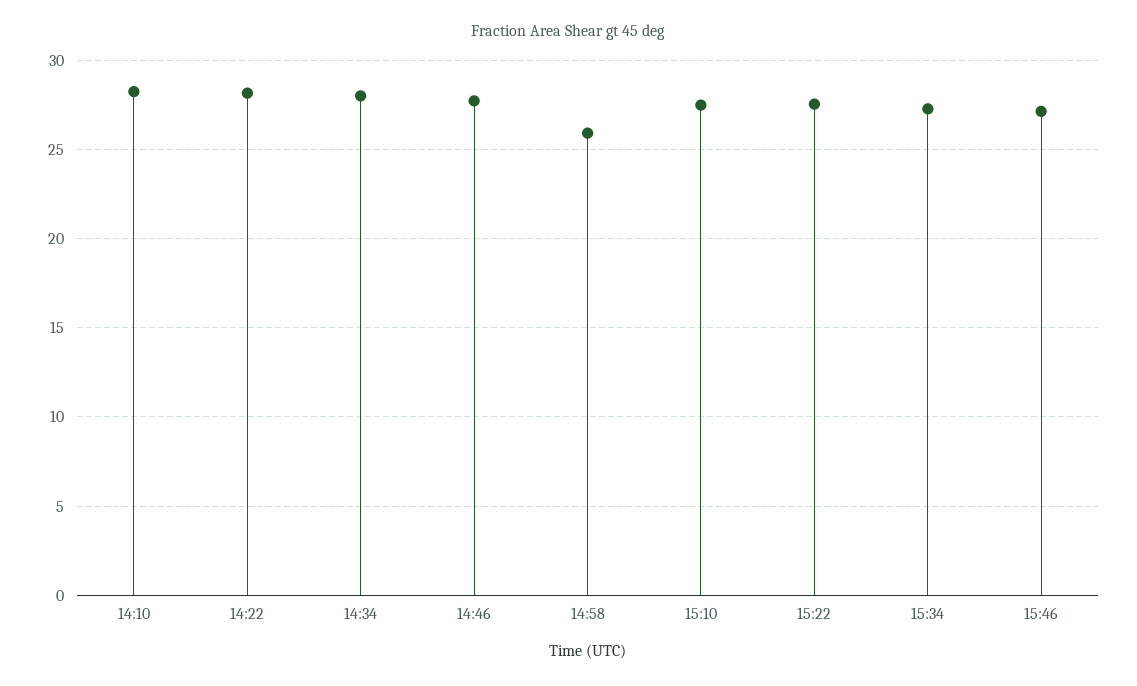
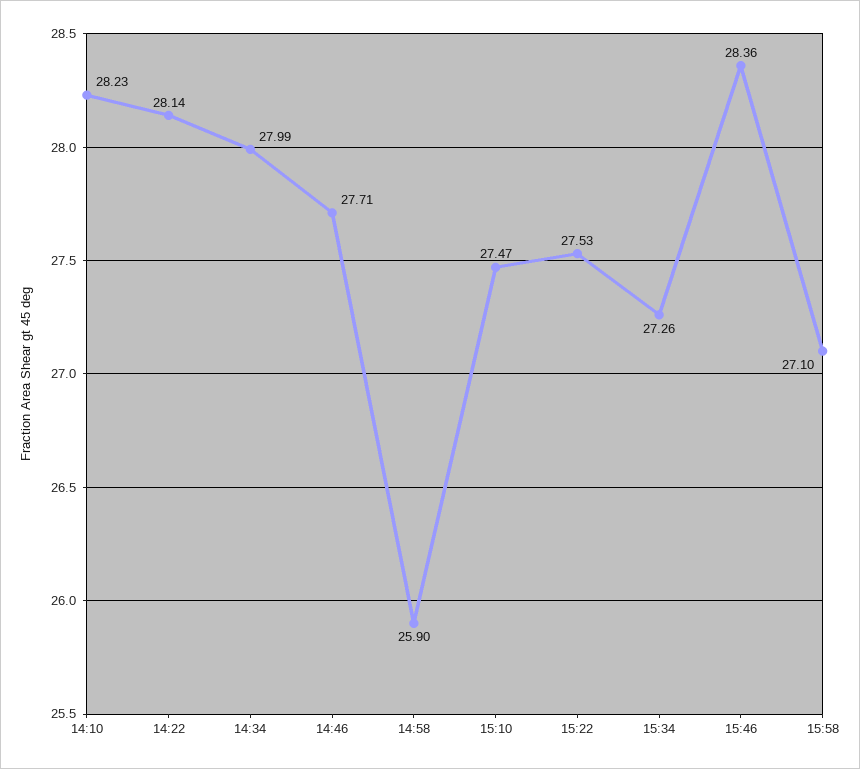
15:46: 27 -> 28.36
15:58: none -> 27.1

